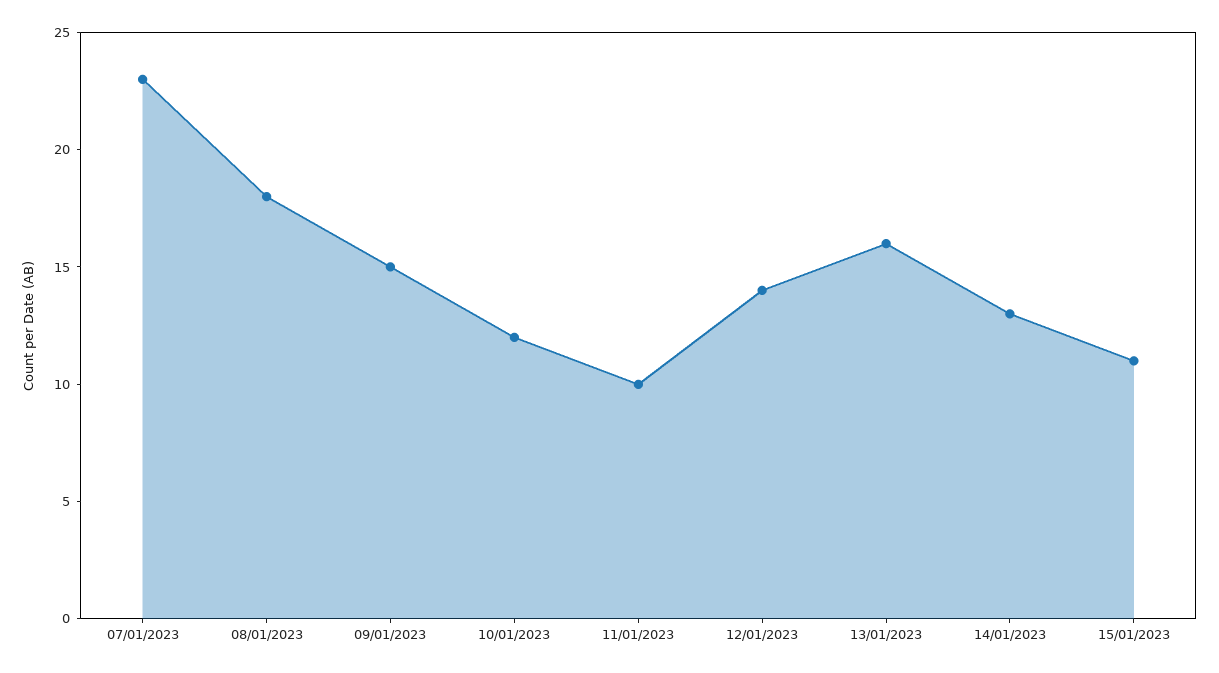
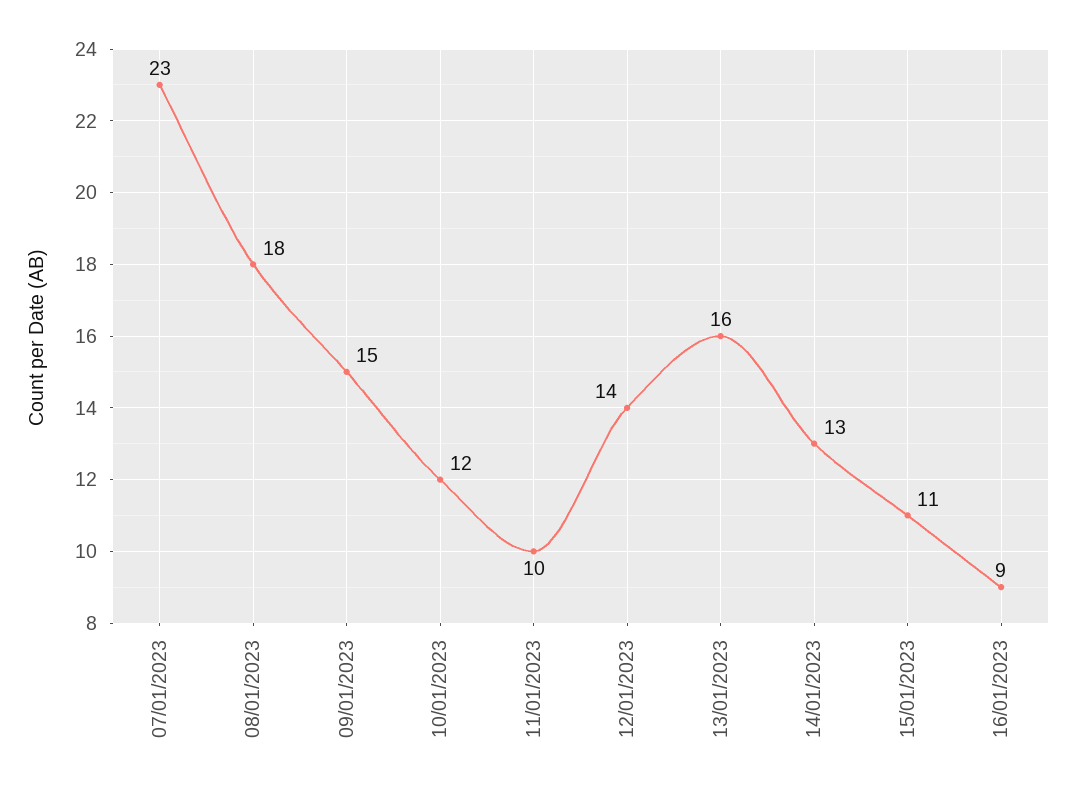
16/01/2023: none -> 9

